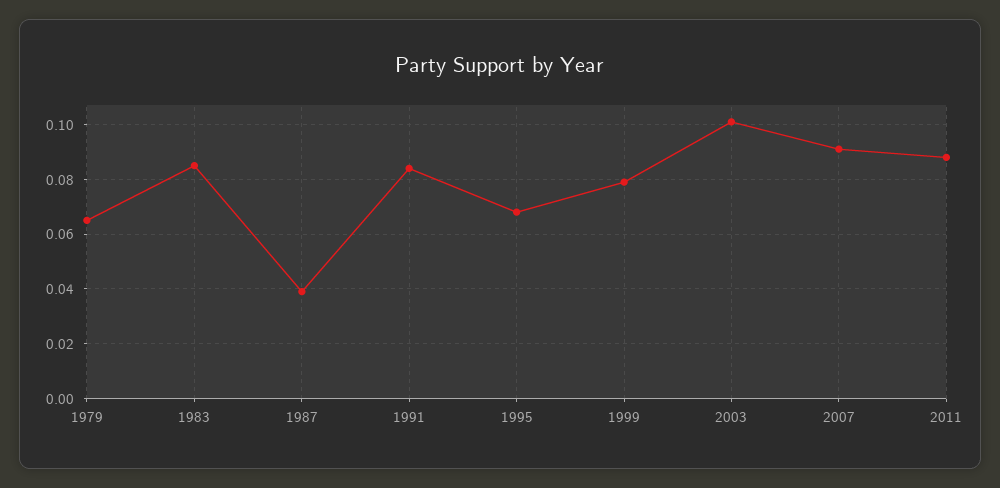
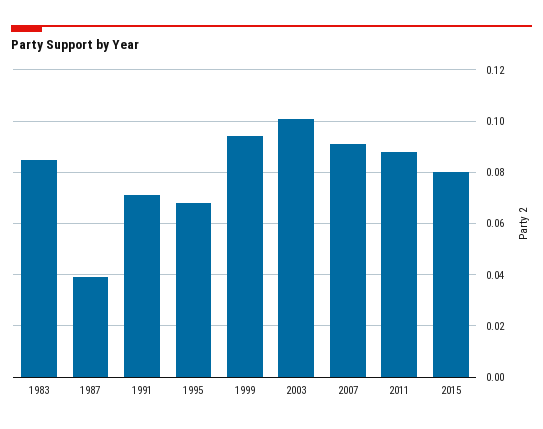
1979: 0.065 -> none
1991: 0.085 -> 0.07
1999: 0.08 -> 0.095
2015: none -> 0.08

